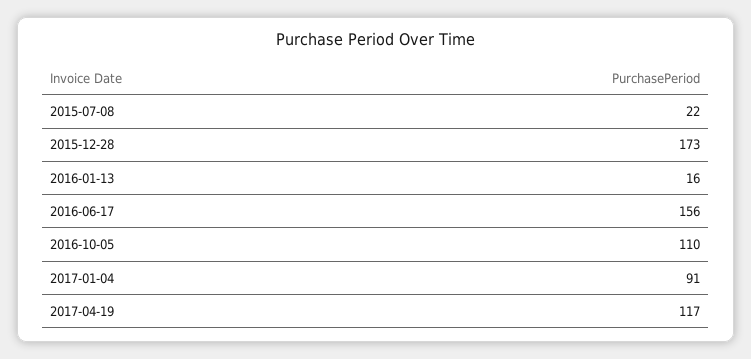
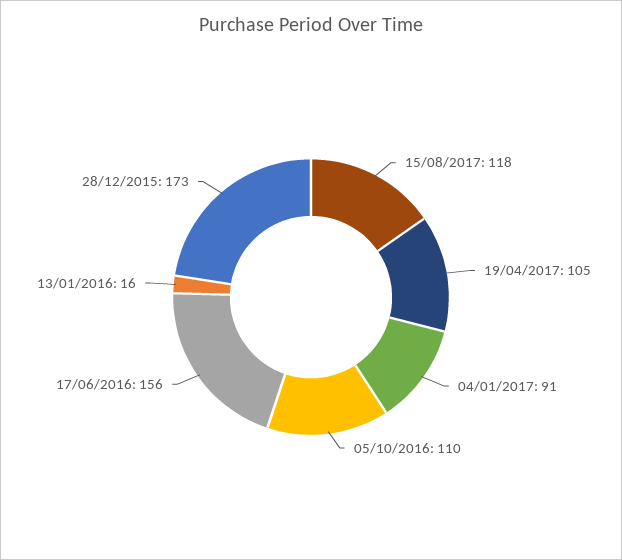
2015-07-08: 22 -> none
2017-04-19: 117 -> 105
15/08/2017: none -> 118

